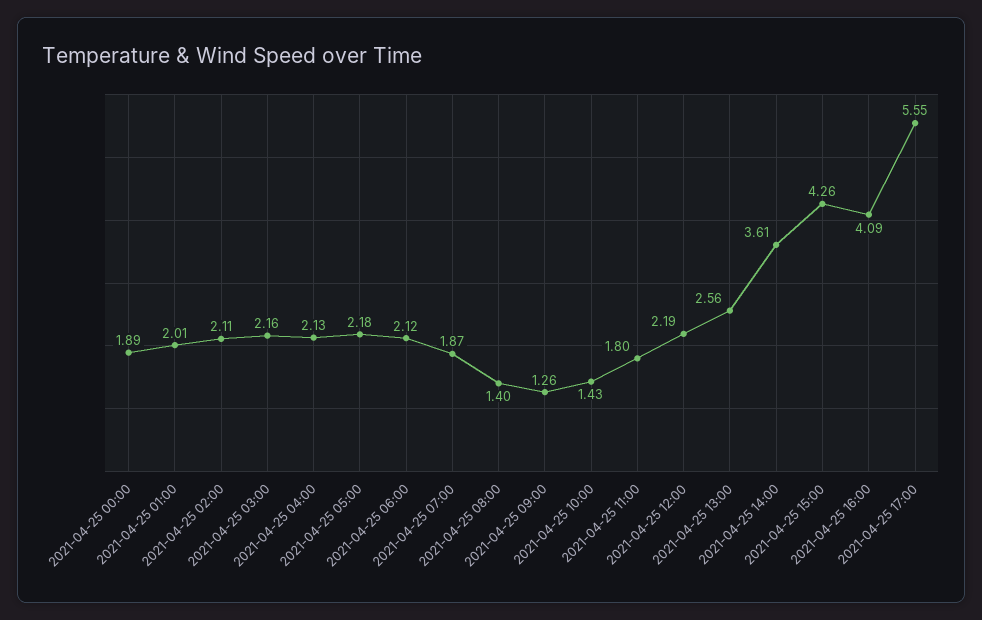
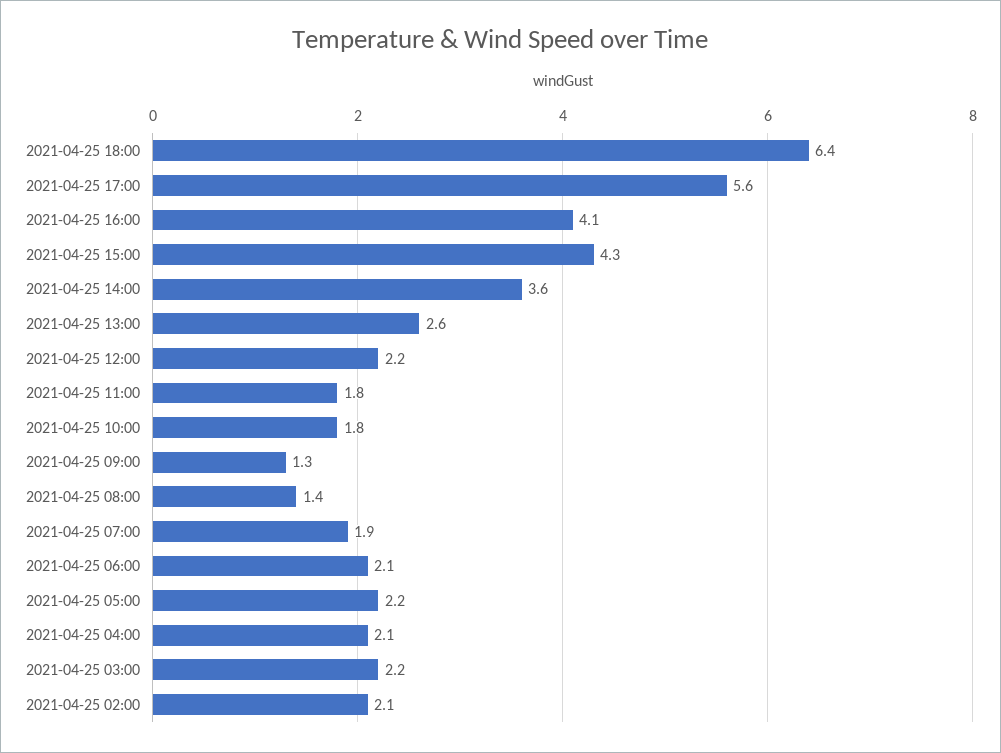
2021-04-25 00:00: 1.89 -> none
2021-04-25 01:00: 2.01 -> none
2021-04-25 10:00: 1.43 -> 1.8
2021-04-25 18:00: none -> 6.4

